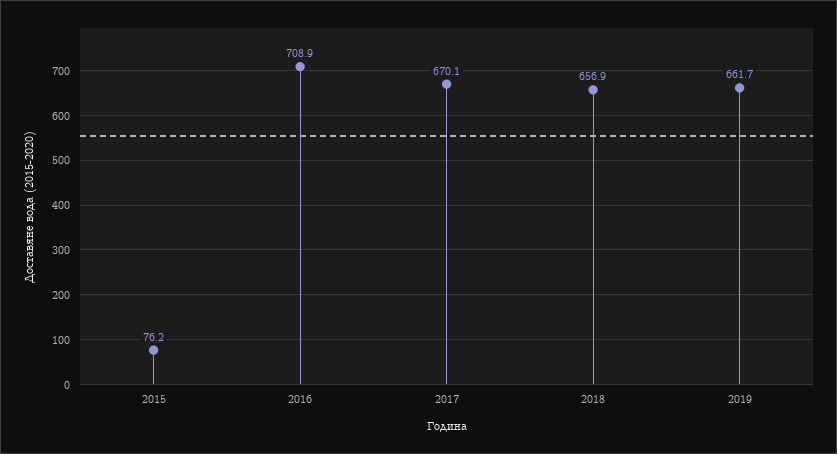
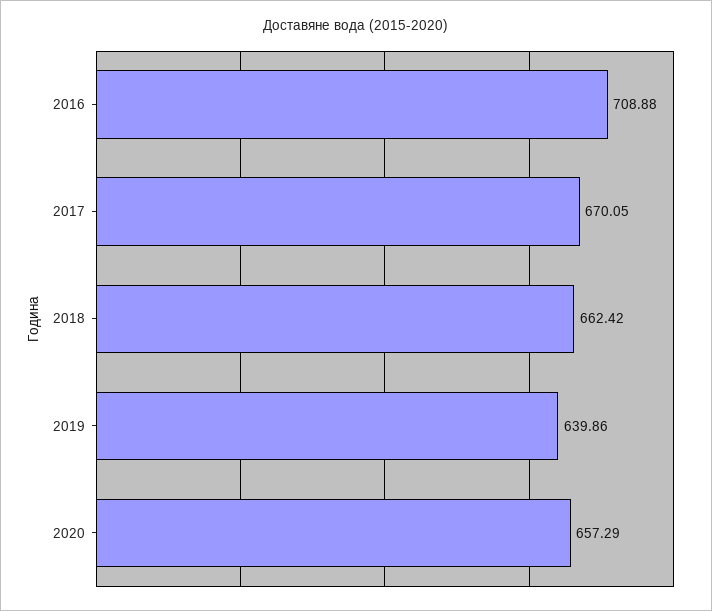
2015: 76.2 -> none
2018: 656.9 -> 662.42
2019: 661.7 -> 639.86
2020: none -> 657.29

